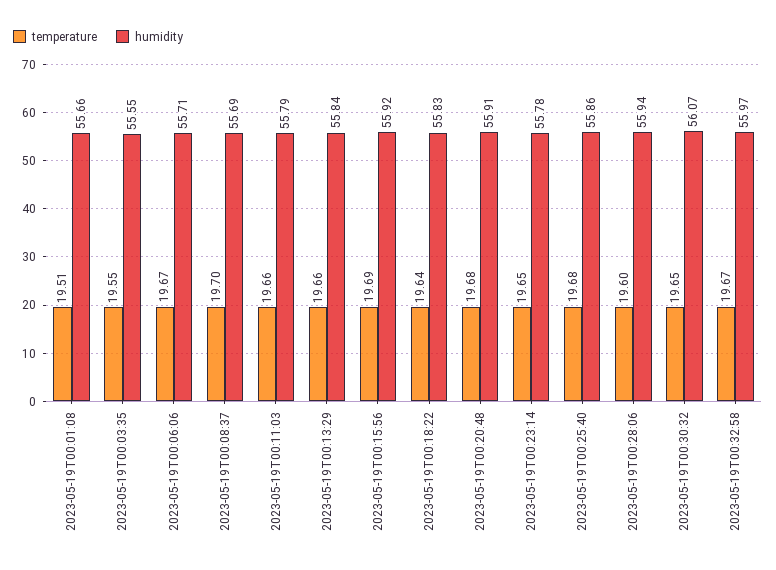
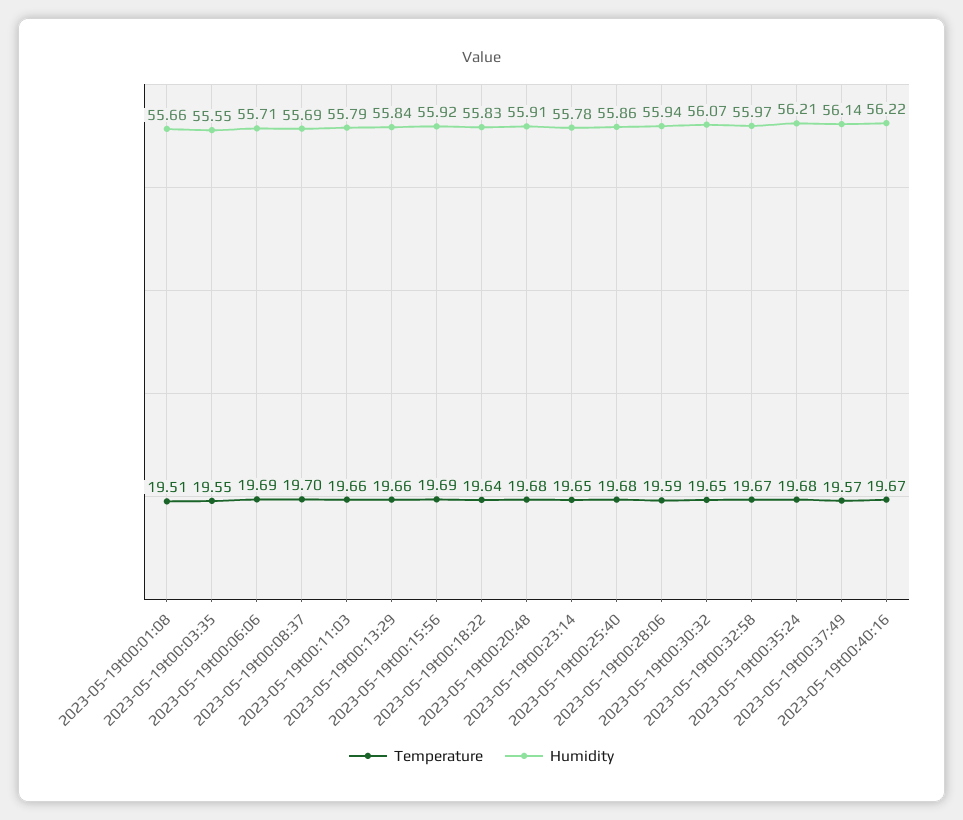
temperature, 2023-05-19T00:06:06: 19.67 -> 19.69
temperature, 2023-05-19T00:28:06: 19.6 -> 19.59
temperature, 2023-05-19t00:35:24: none -> 19.68
humidity, 2023-05-19t00:35:24: none -> 56.21
temperature, 2023-05-19t00:37:49: none -> 19.57
humidity, 2023-05-19t00:37:49: none -> 56.14
temperature, 2023-05-19t00:40:16: none -> 19.67
humidity, 2023-05-19t00:40:16: none -> 56.22

